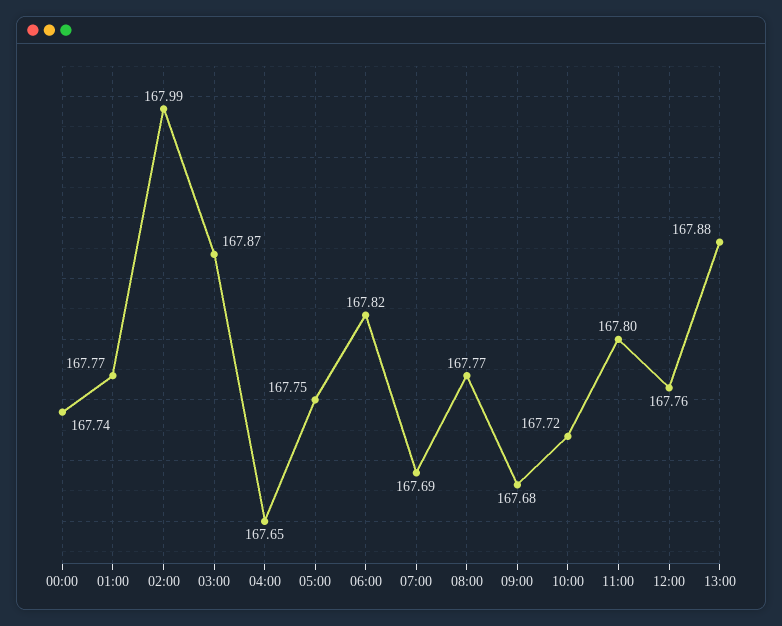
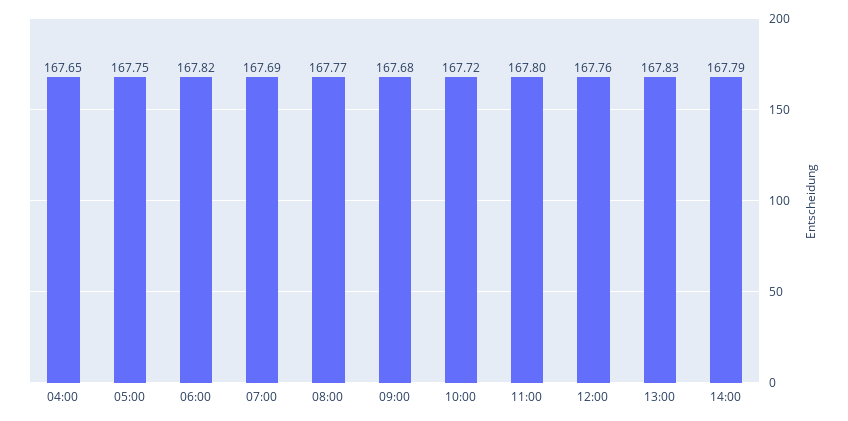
00:00: 167.74 -> none
01:00: 167.77 -> none
02:00: 167.99 -> none
03:00: 167.87 -> none
13:00: 167.88 -> 167.83
14:00: none -> 167.79

